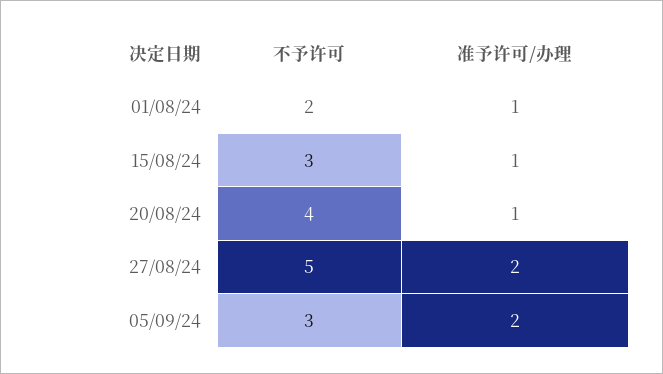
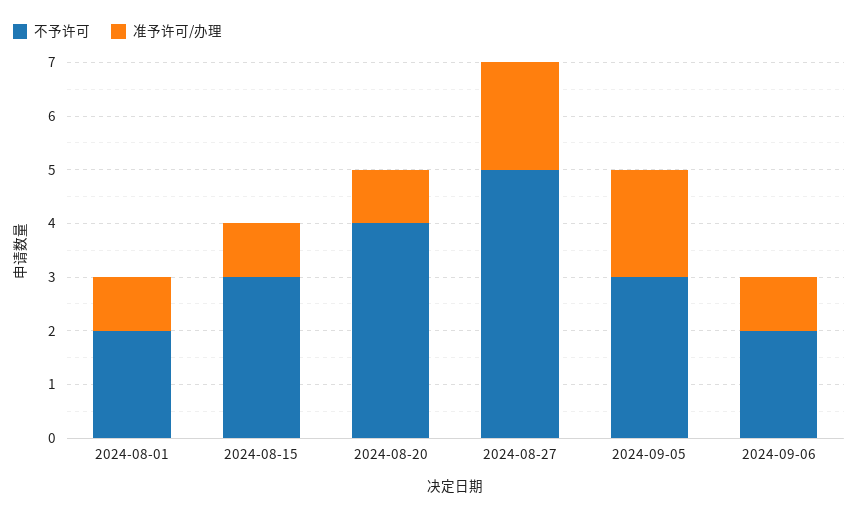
不予许可, 2024-09-06: none -> 2
准予许可/办理, 2024-09-06: none -> 1

